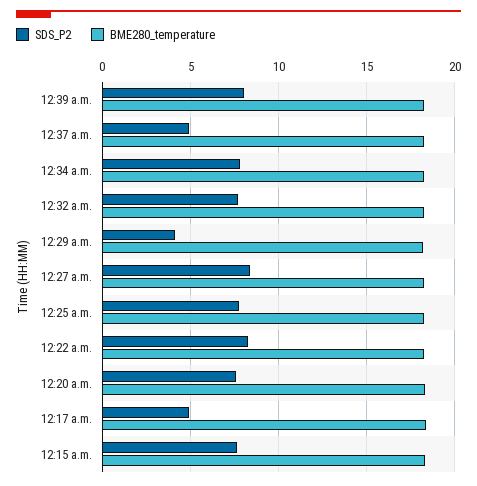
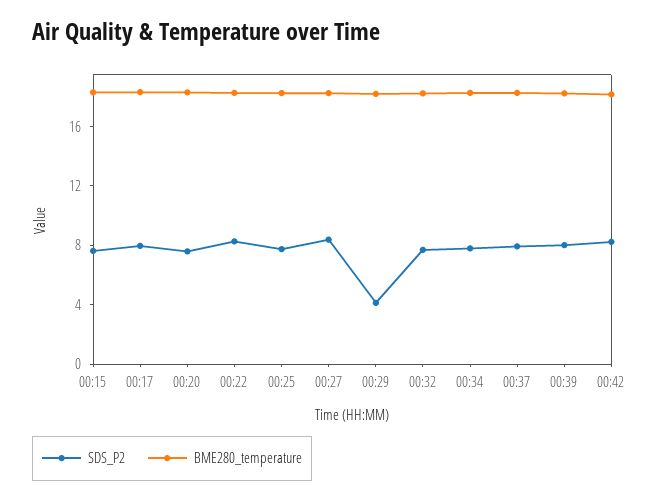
SDS_P2, 12:37 a.m.: 5 -> 8
SDS_P2, 12:17 a.m.: 5 -> 8
SDS_P2, 00:42: none -> 8
BME280_temperature, 00:42: none -> 18

